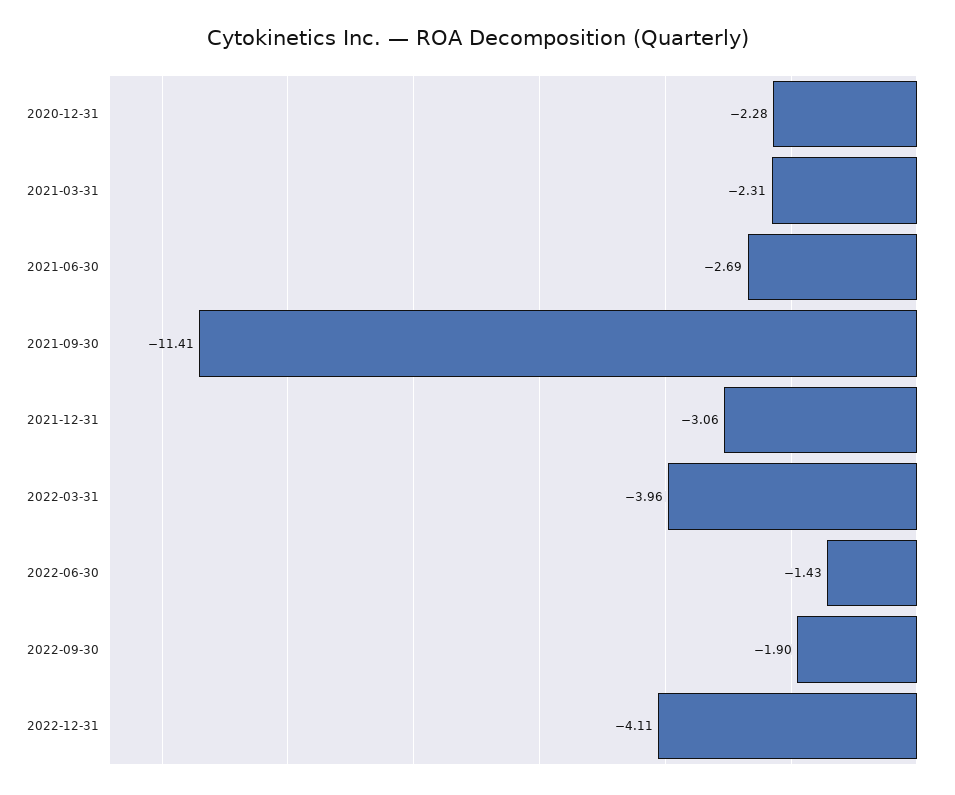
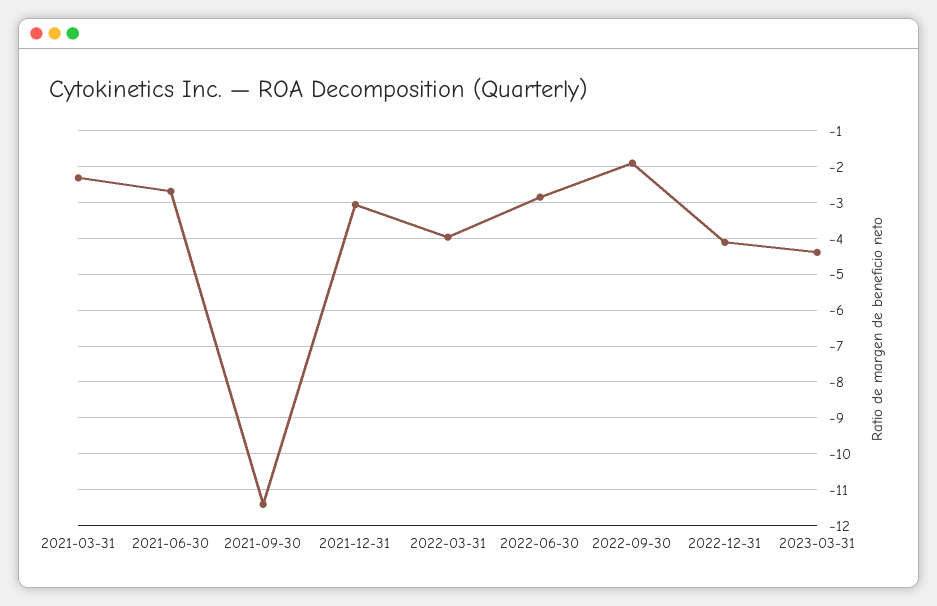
2020-12-31: -2.28 -> none
2022-06-30: -1.43 -> -2.8
2023-03-31: none -> -4.4

